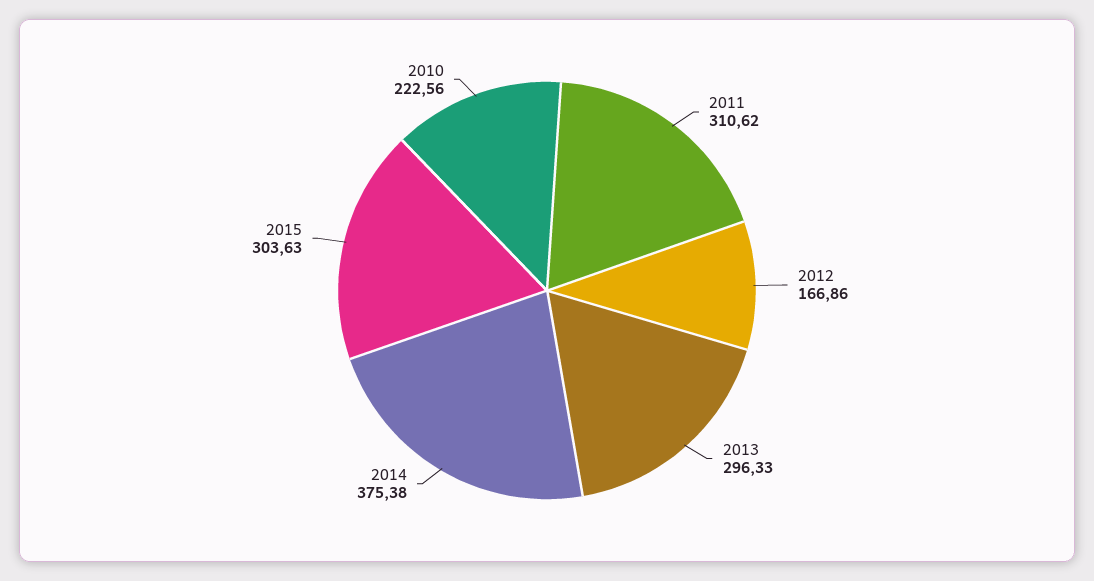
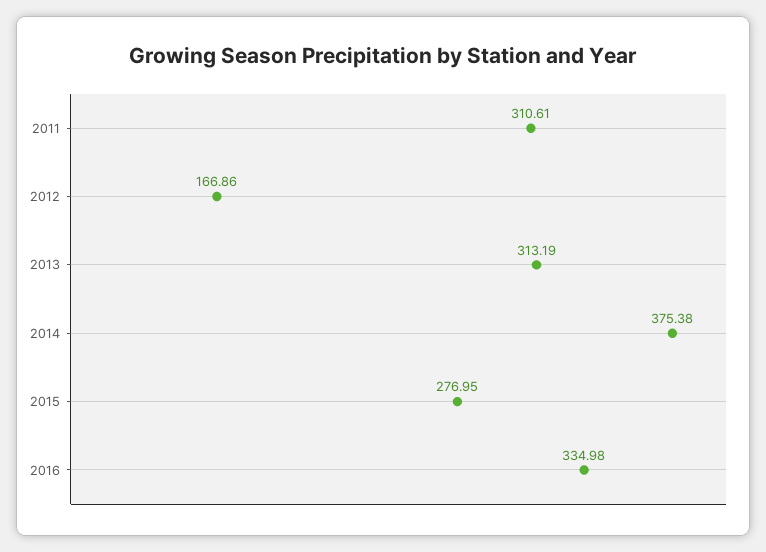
2011: 310.62 -> 310.61
2013: 296.33 -> 313.19
2015: 303.63 -> 276.95
2010: 222.56 -> none
2016: none -> 334.98

